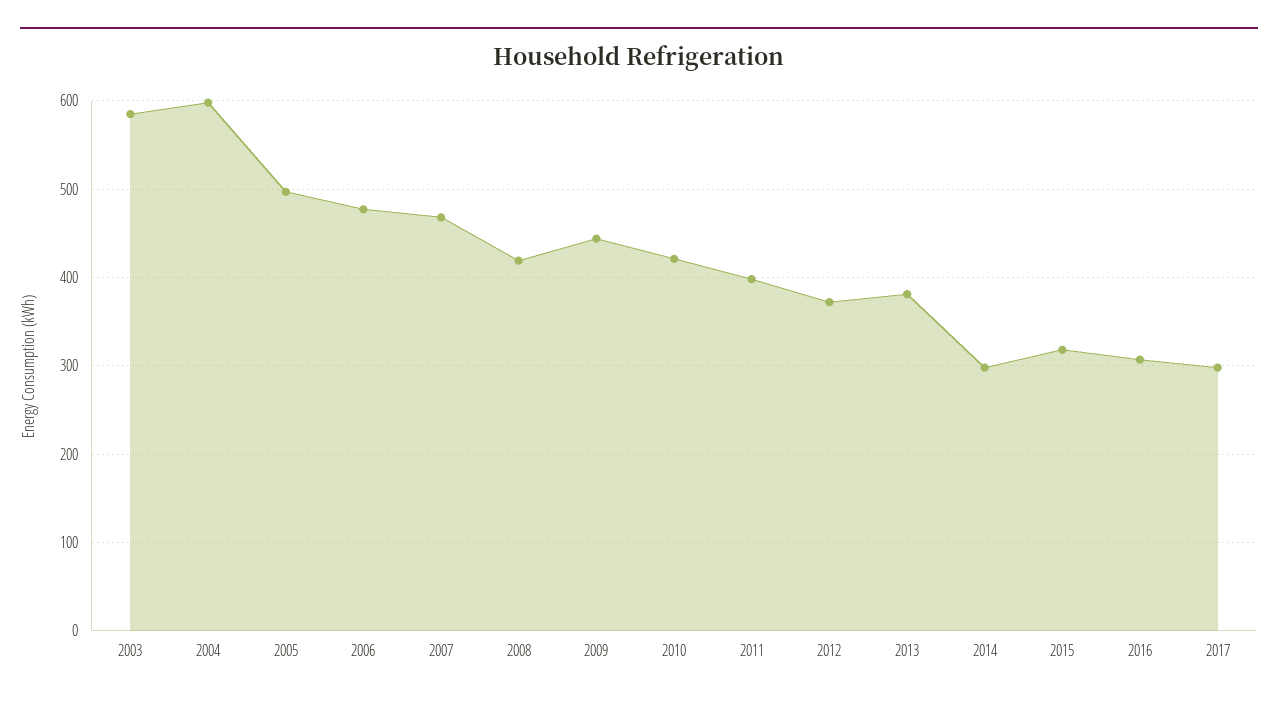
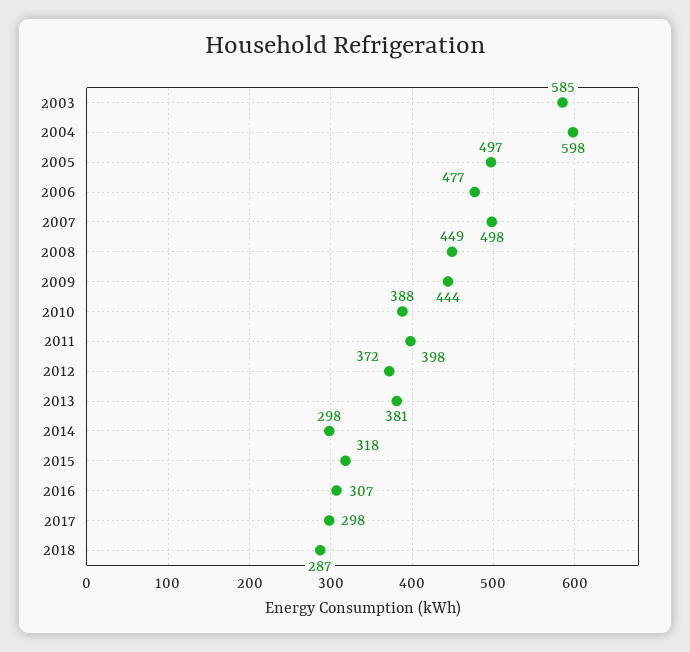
2007: 470 -> 498
2008: 420 -> 449
2010: 420 -> 388
2018: none -> 287

